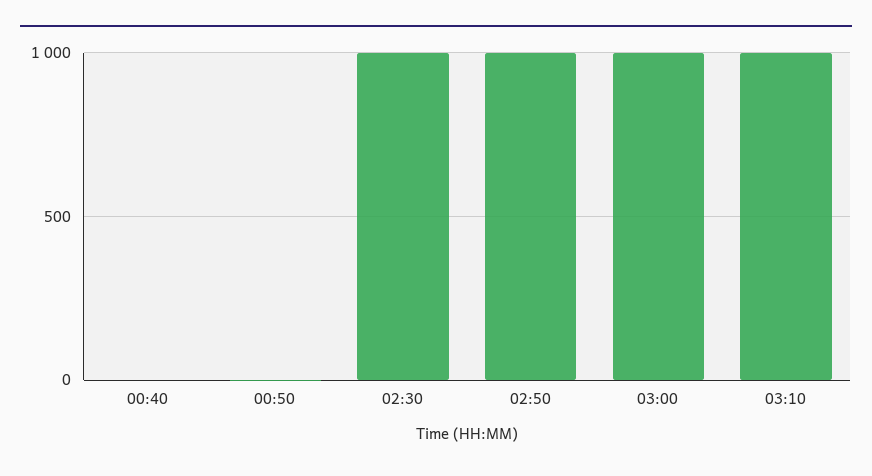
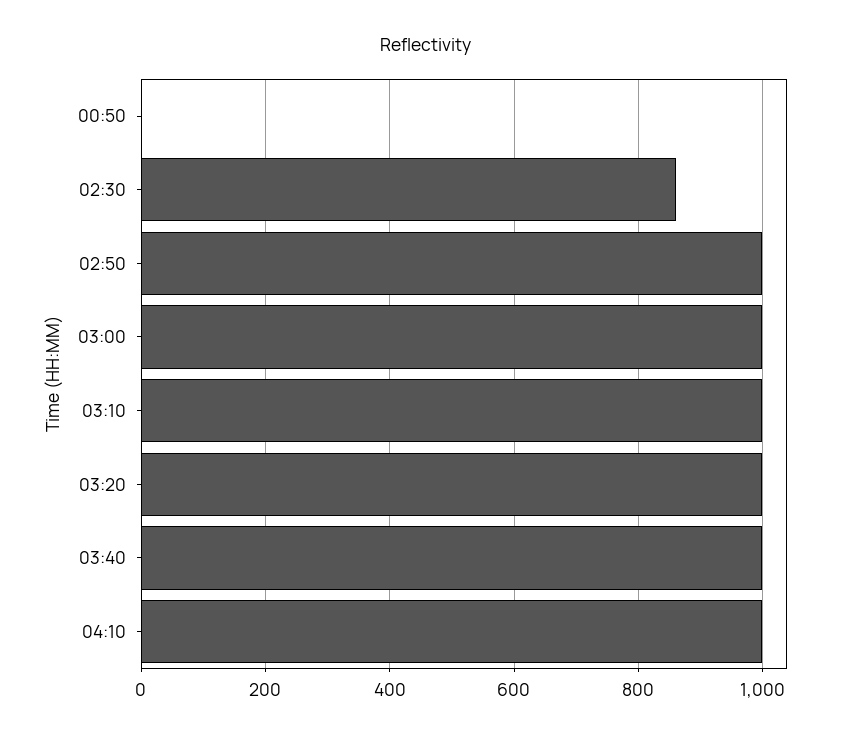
00:40: 0 -> none
02:30: 1000 -> 860
03:20: none -> 1000
03:40: none -> 1000
04:10: none -> 1000

